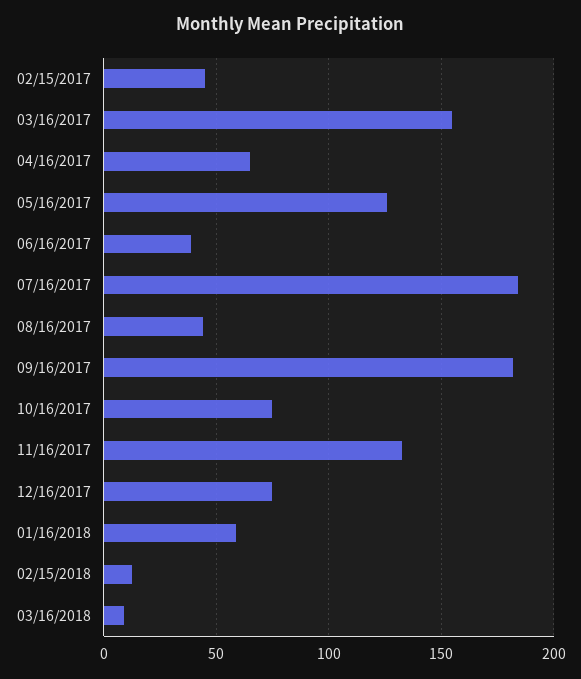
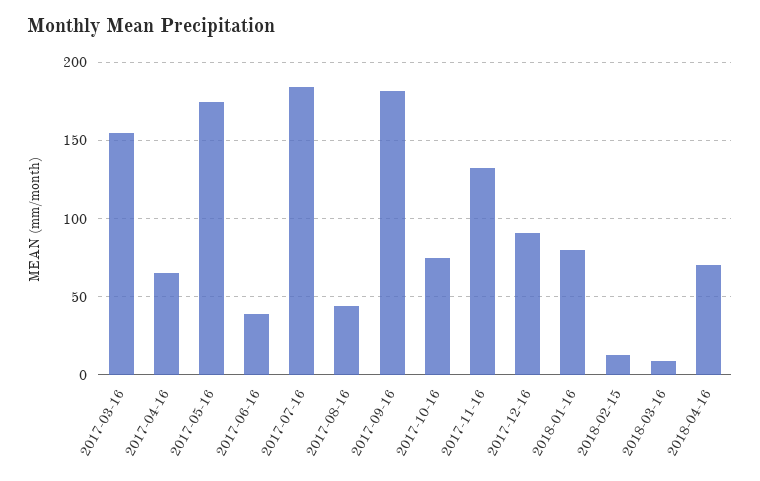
02/15/2017: 45 -> none
05/16/2017: 125 -> 175
12/16/2017: 75 -> 90
01/16/2018: 60 -> 80
2018-04-16: none -> 70

